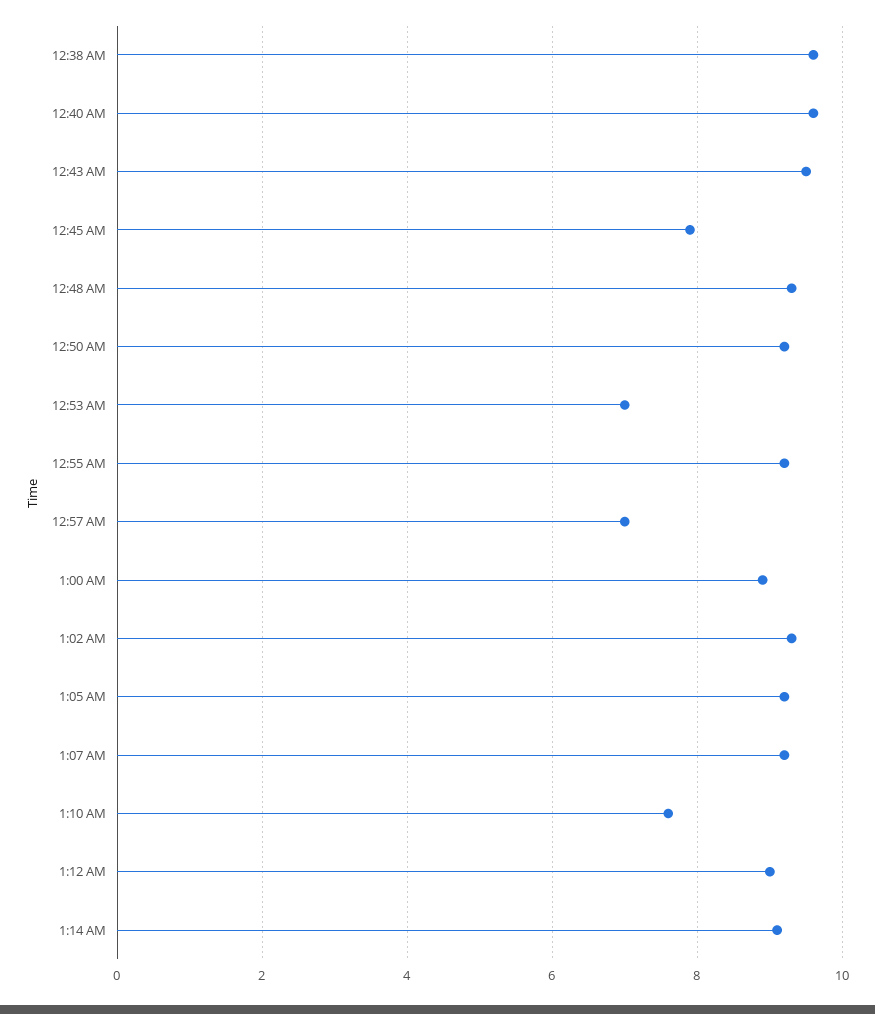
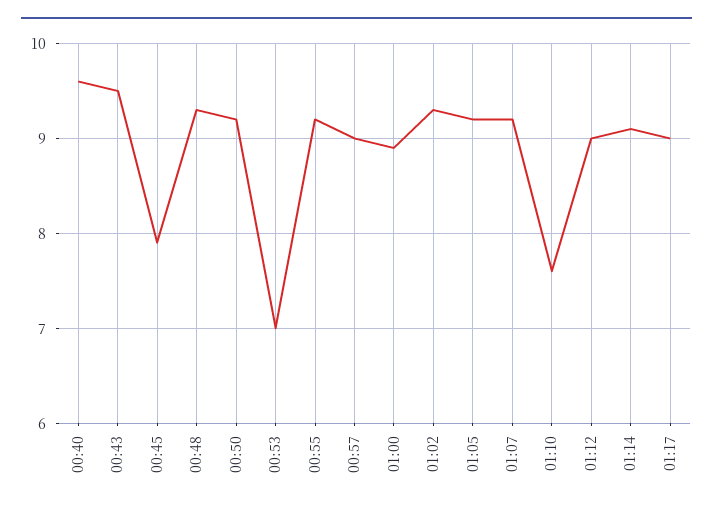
12:38 AM: 9.5 -> none
12:57 AM: 7 -> 9
01:17: none -> 9

